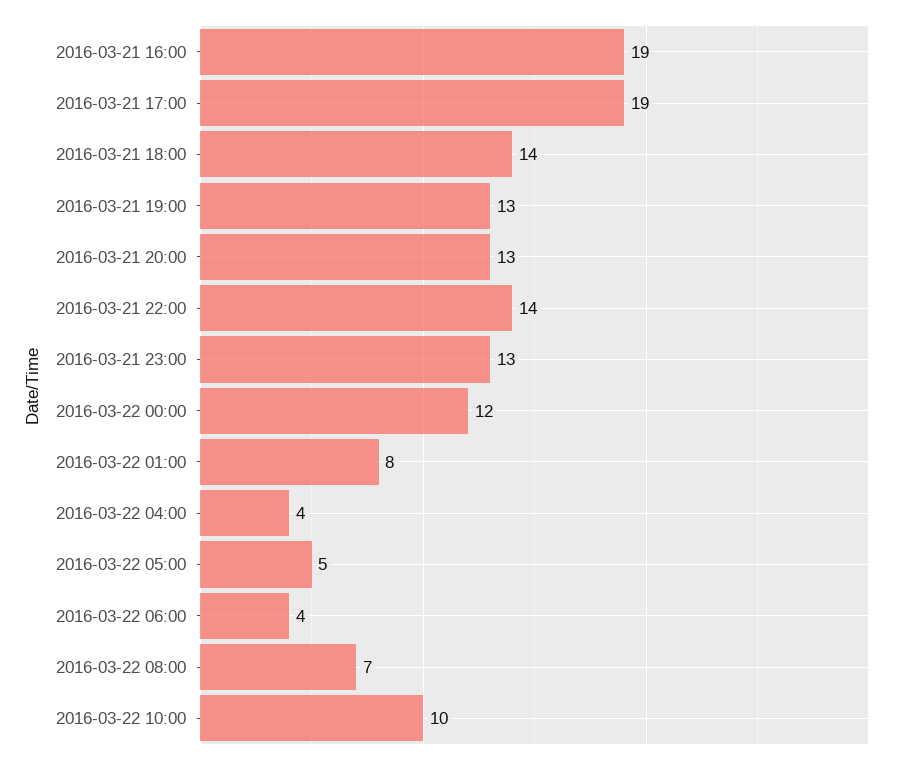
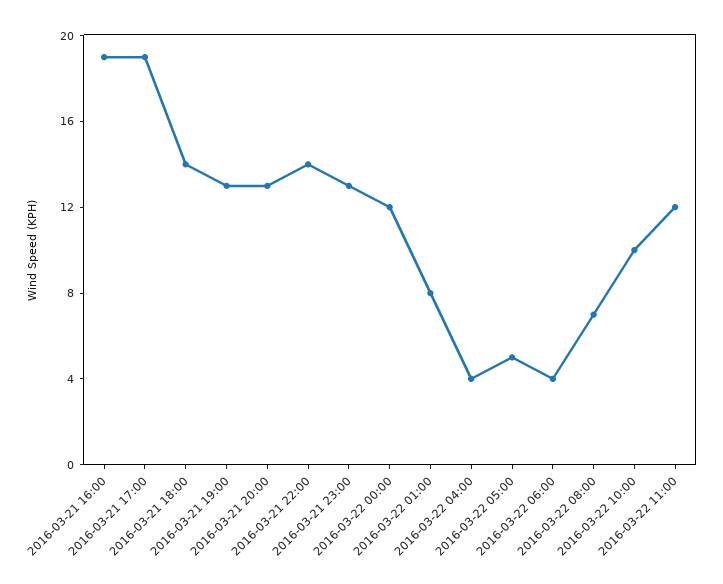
2016-03-22 11:00: none -> 12

